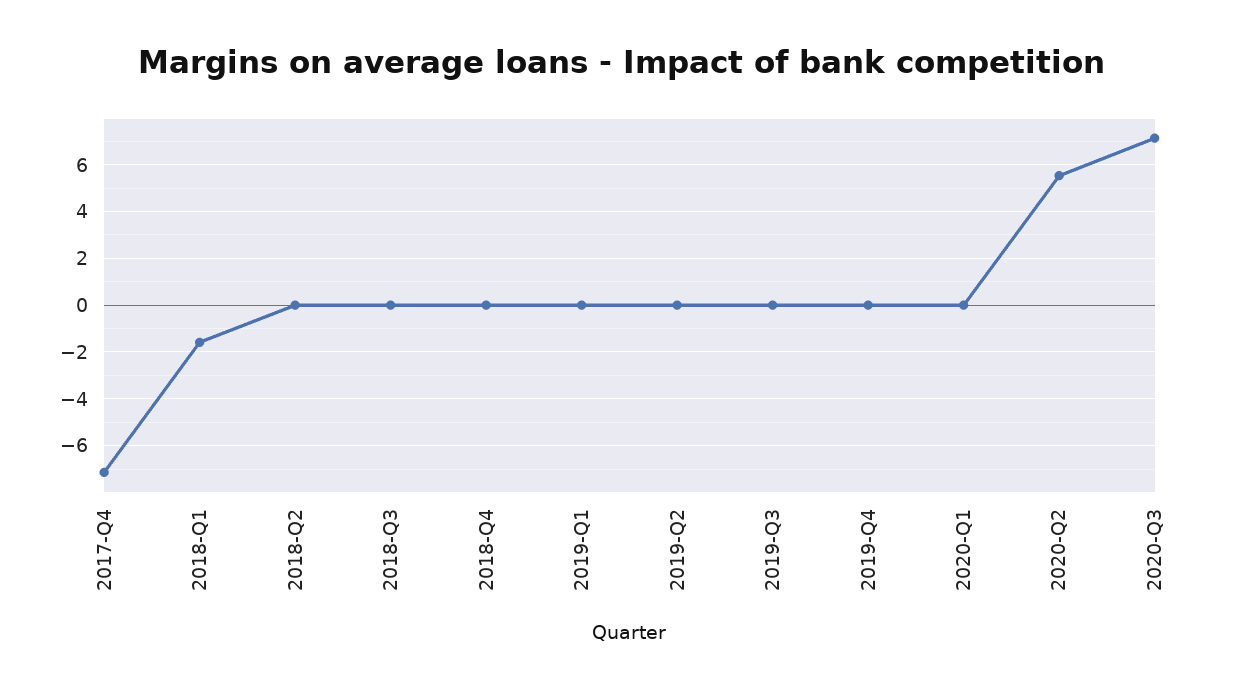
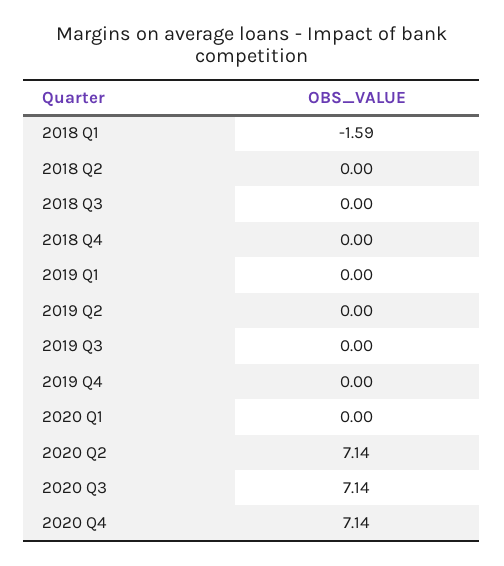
2017-Q4: -7 -> none
2020-Q2: 5.5 -> 7.14
2020 Q4: none -> 7.14

